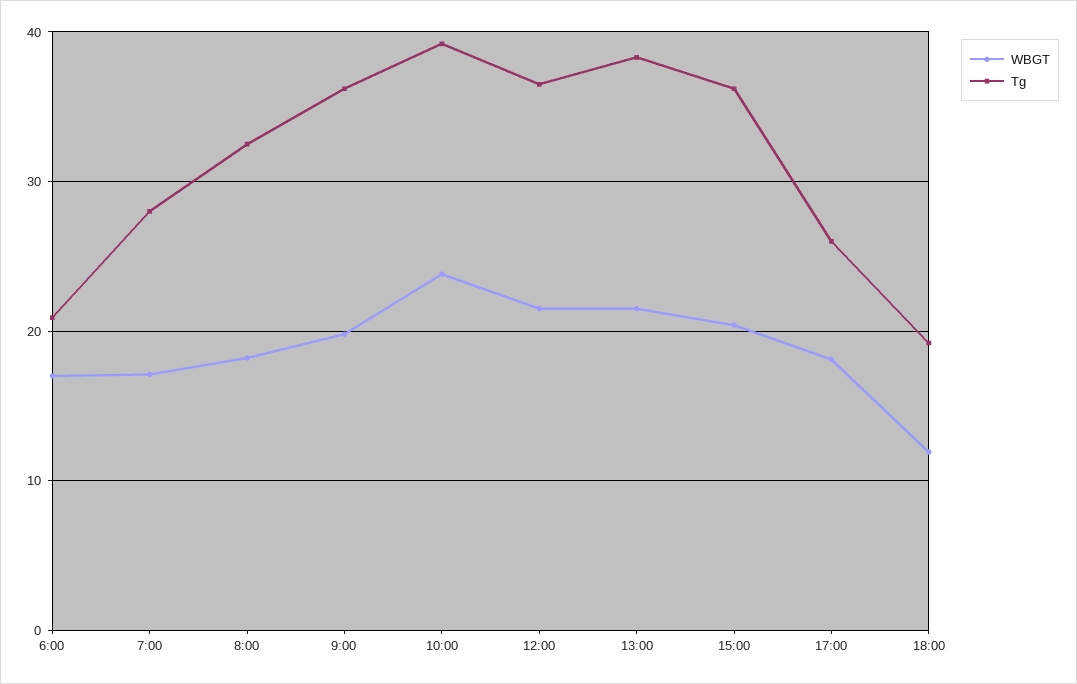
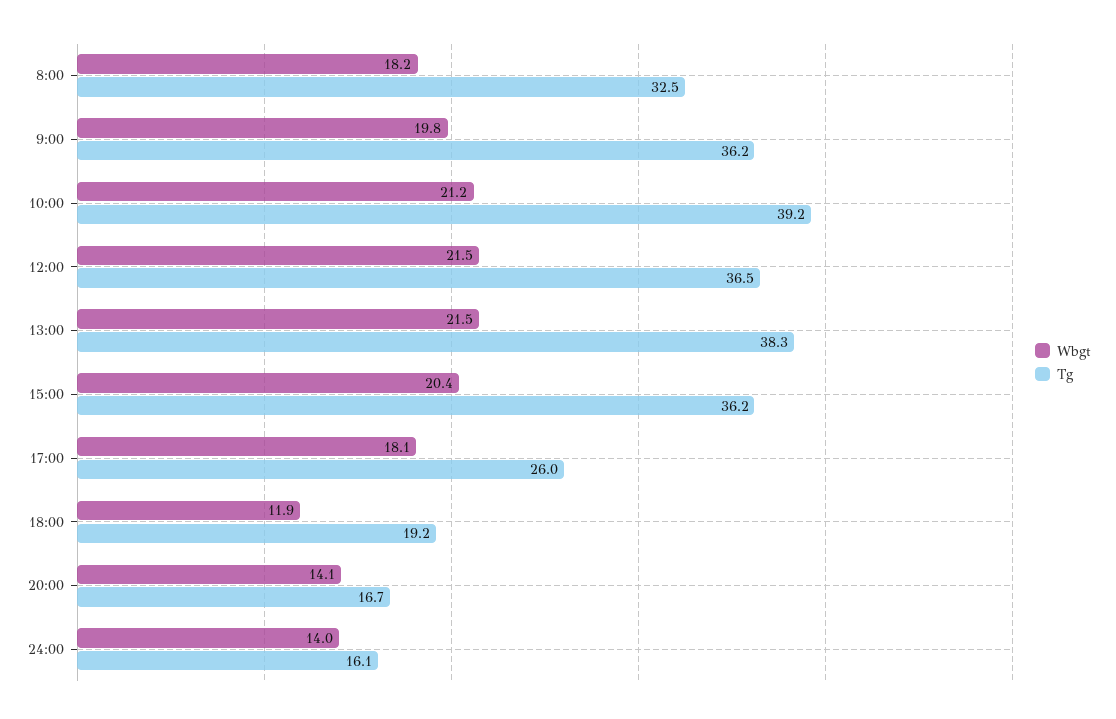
WBGT, 6:00: 17 -> none
Tg, 6:00: 21 -> none
WBGT, 7:00: 17 -> none
Tg, 7:00: 28 -> none
WBGT, 10:00: 24 -> 21.2
WBGT, 20:00: none -> 14.1
Tg, 20:00: none -> 16.7
WBGT, 24:00: none -> 14
Tg, 24:00: none -> 16.1

